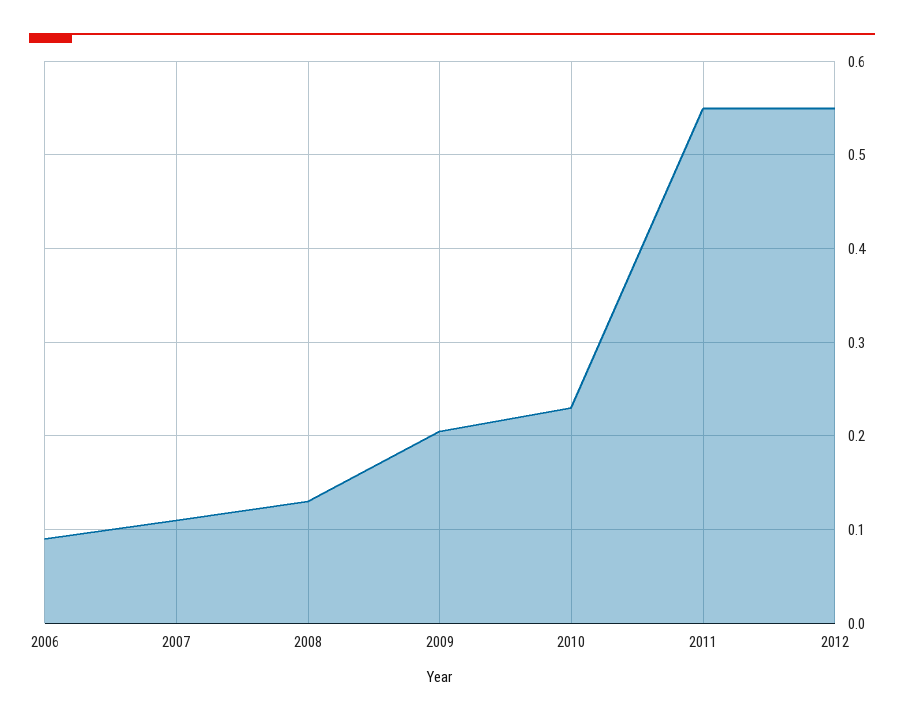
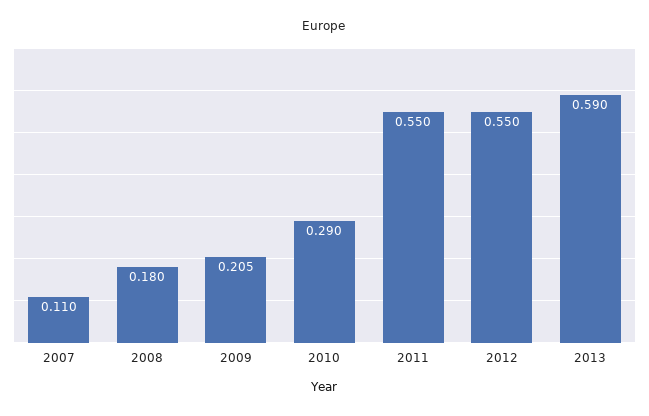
2006: 0.09 -> none
2008: 0.13 -> 0.18
2010: 0.23 -> 0.29
2013: none -> 0.59

